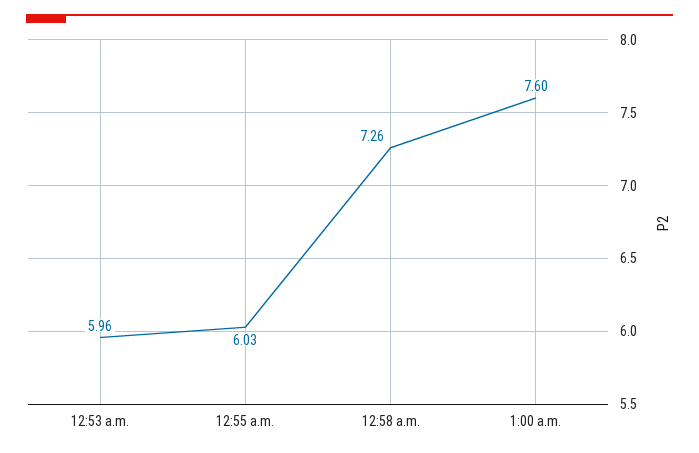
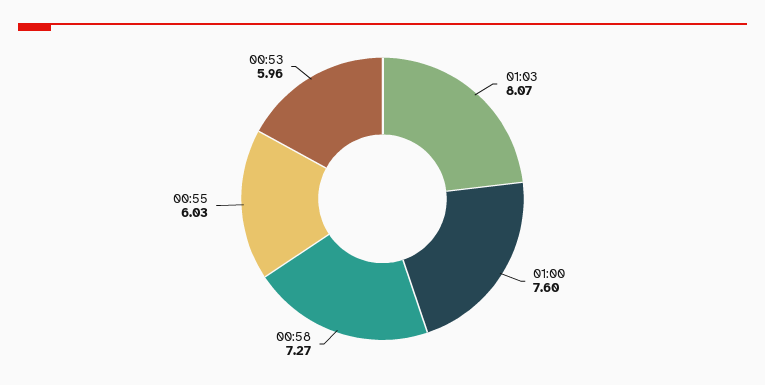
12:58 a.m.: 7.26 -> 7.27
01:03: none -> 8.07

